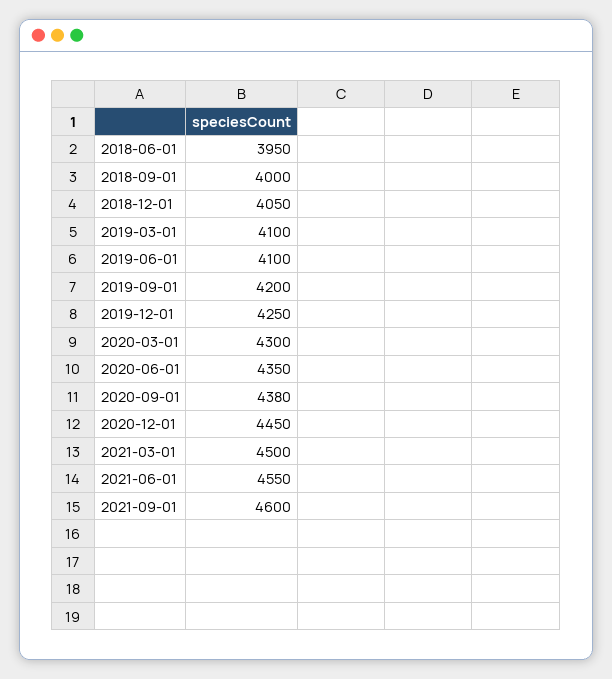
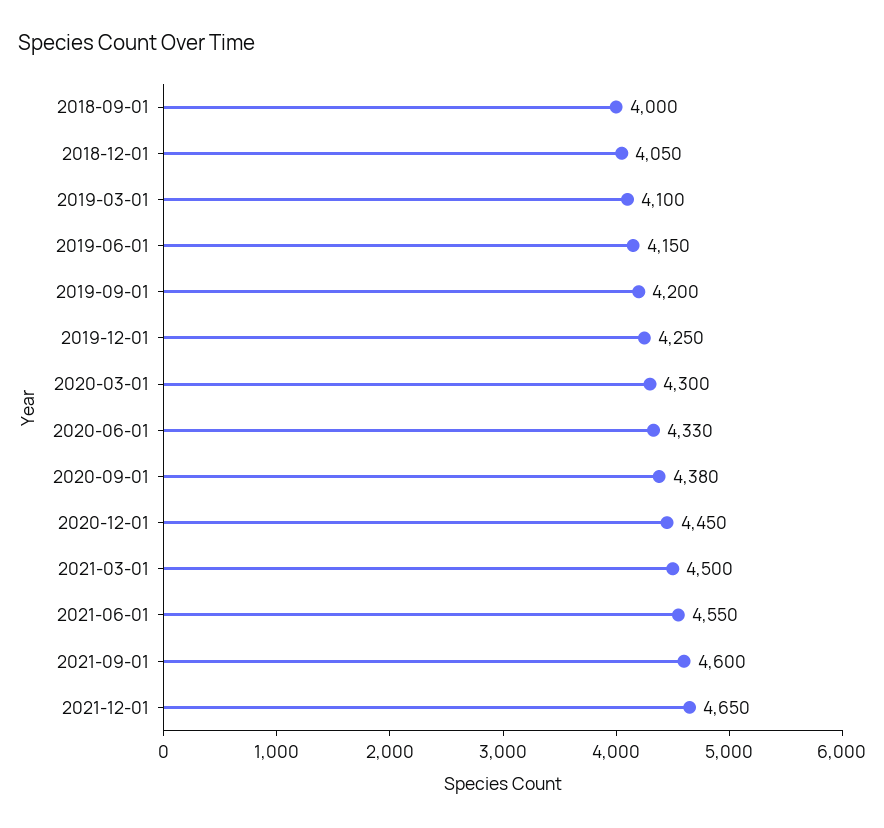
2018-06-01: 3950 -> none
2019-06-01: 4100 -> 4150
2020-06-01: 4350 -> 4330
2021-12-01: none -> 4650

